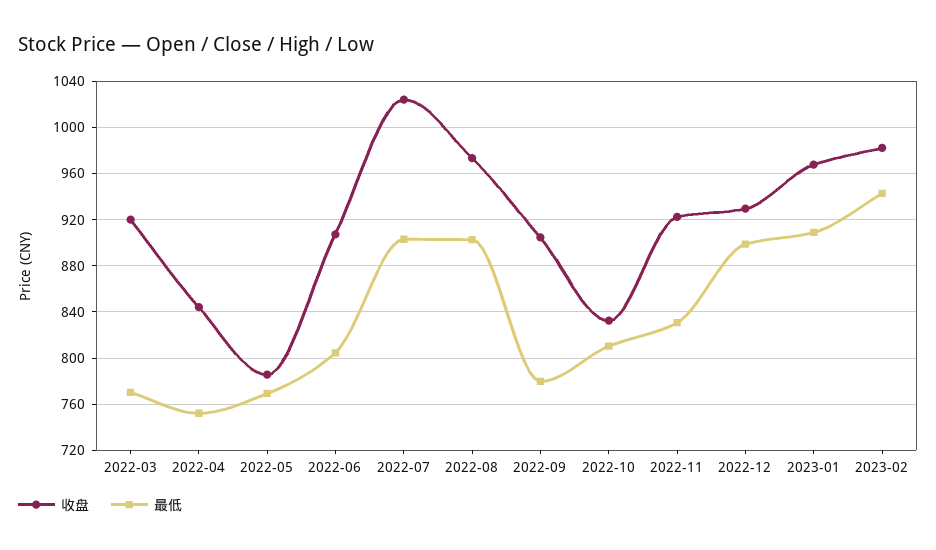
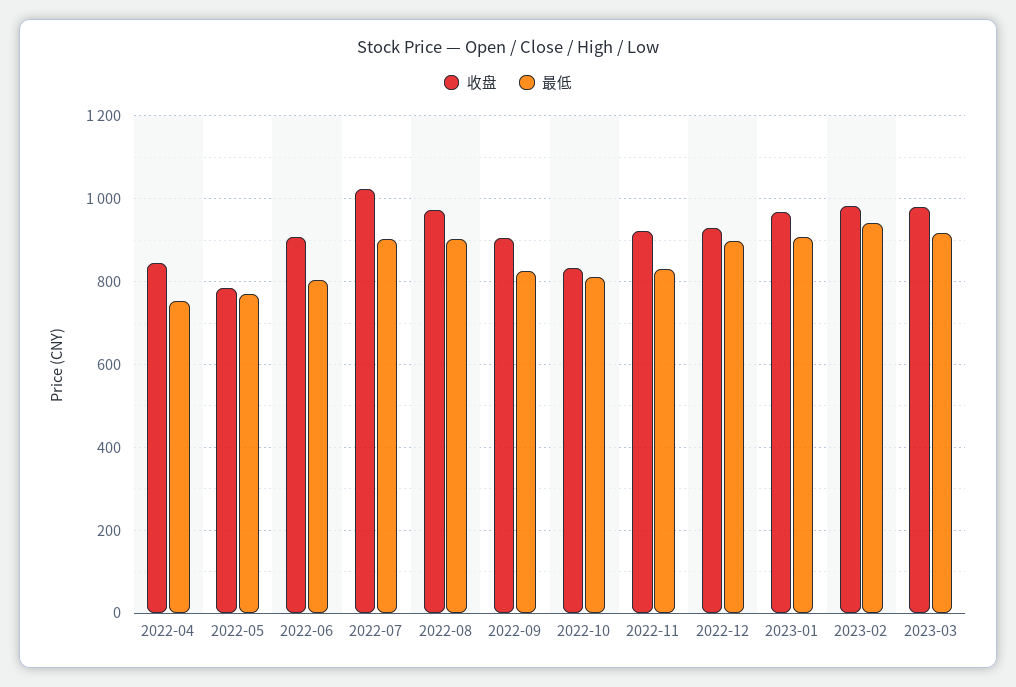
收盘, 2022-03: 920 -> none
最低, 2022-03: 770 -> none
最低, 2022-09: 780 -> 820
收盘, 2023-03: none -> 980
最低, 2023-03: none -> 920

